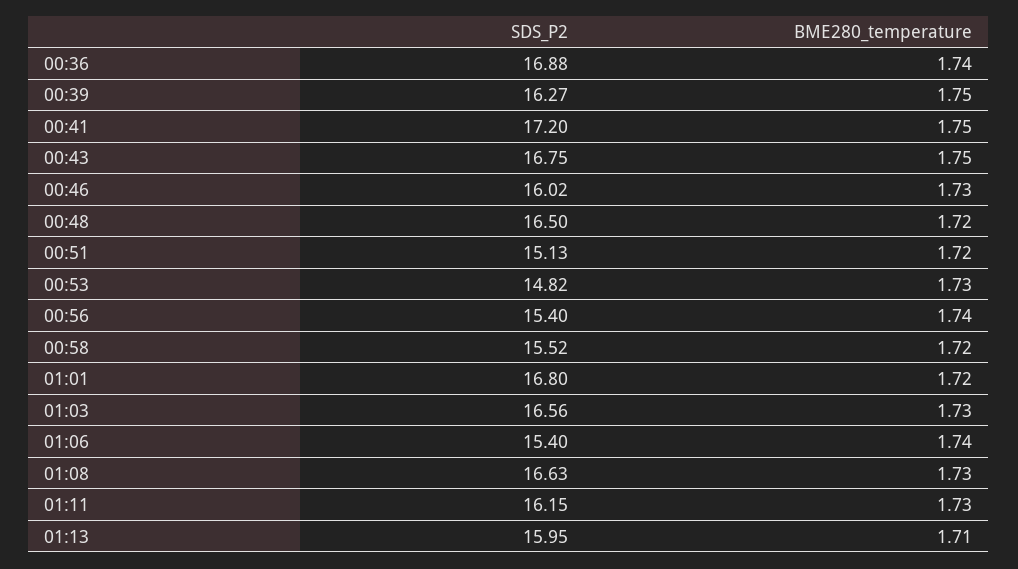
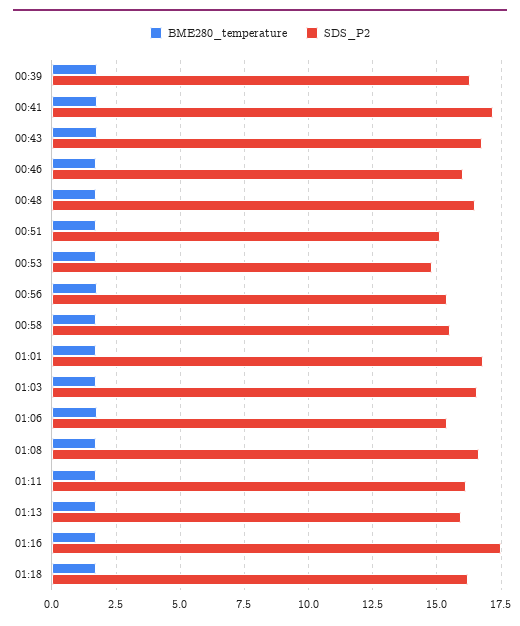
SDS_P2, 00:36: 16.88 -> none
BME280_temperature, 00:36: 1.74 -> none
BME280_temperature, 01:16: none -> 1.75
SDS_P2, 01:16: none -> 17.5
BME280_temperature, 01:18: none -> 1.75
SDS_P2, 01:18: none -> 16.25

